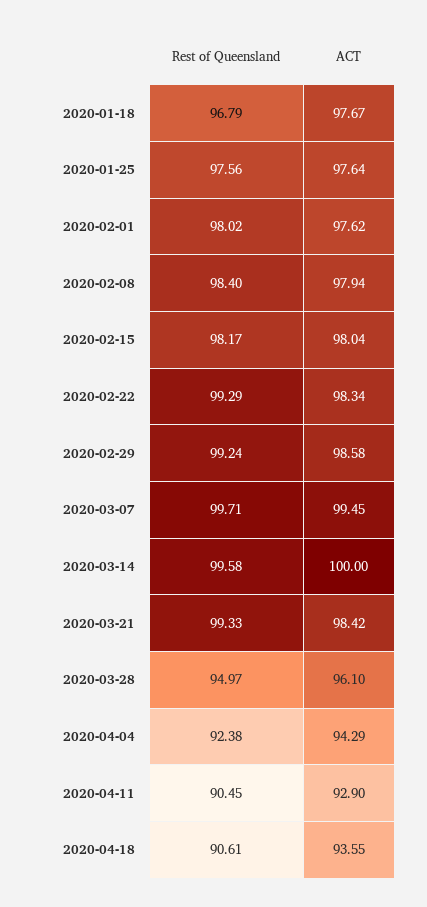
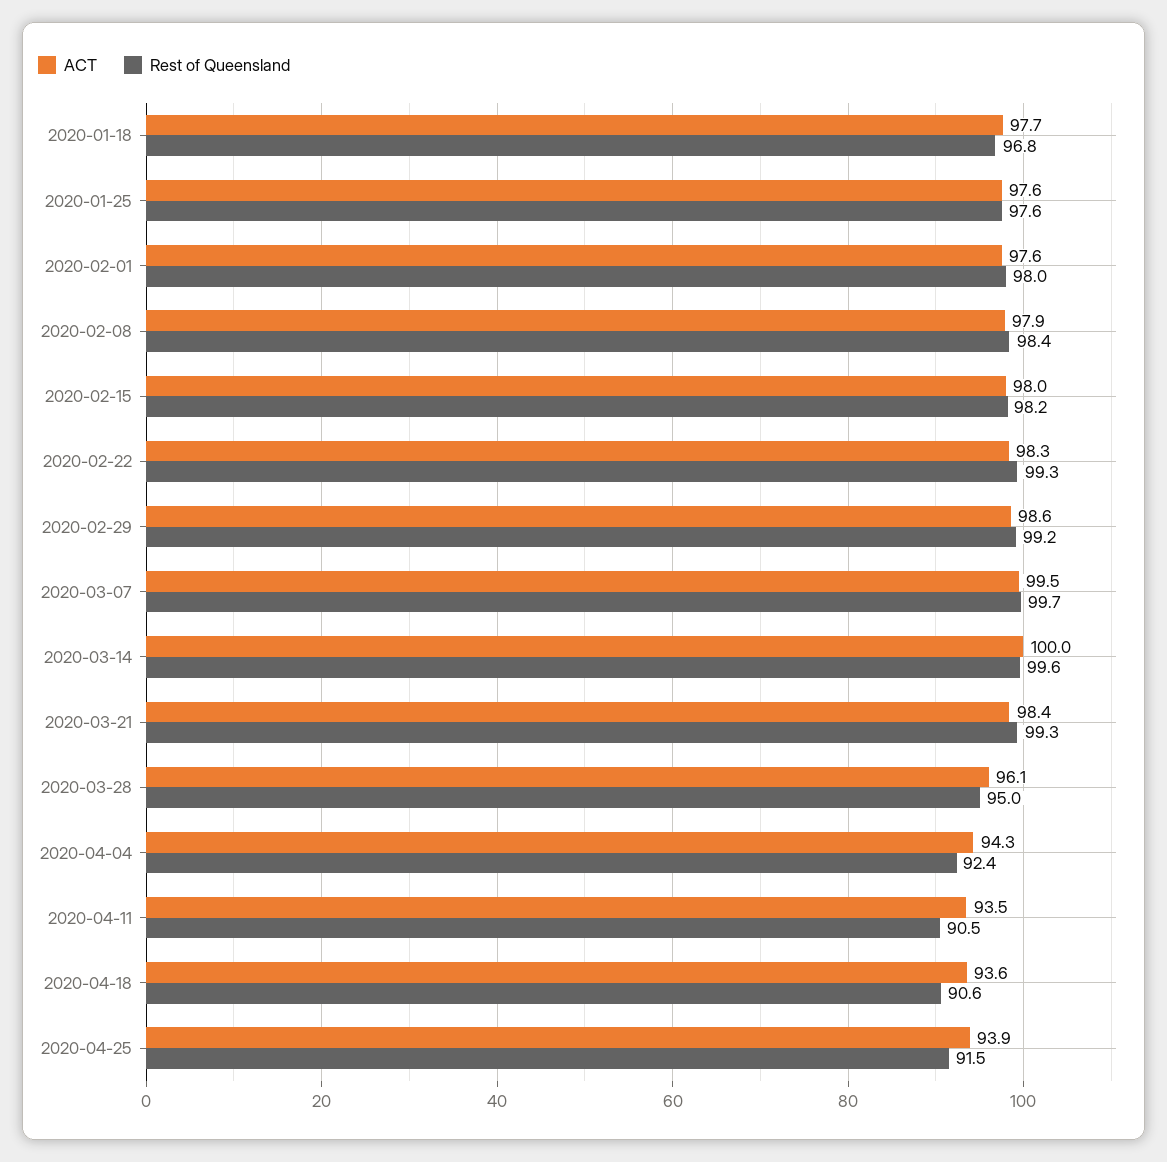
ACT, 2020-04-11: 92.9 -> 93.5
ACT, 2020-04-25: none -> 93.9
Rest of Queensland, 2020-04-25: none -> 91.5

